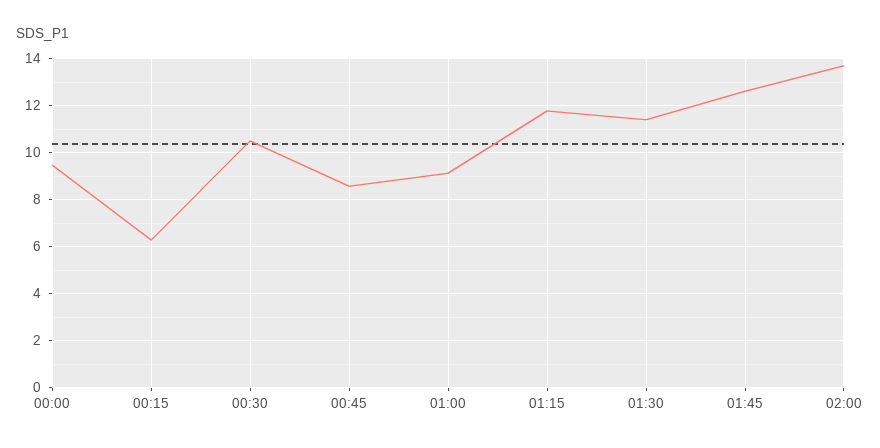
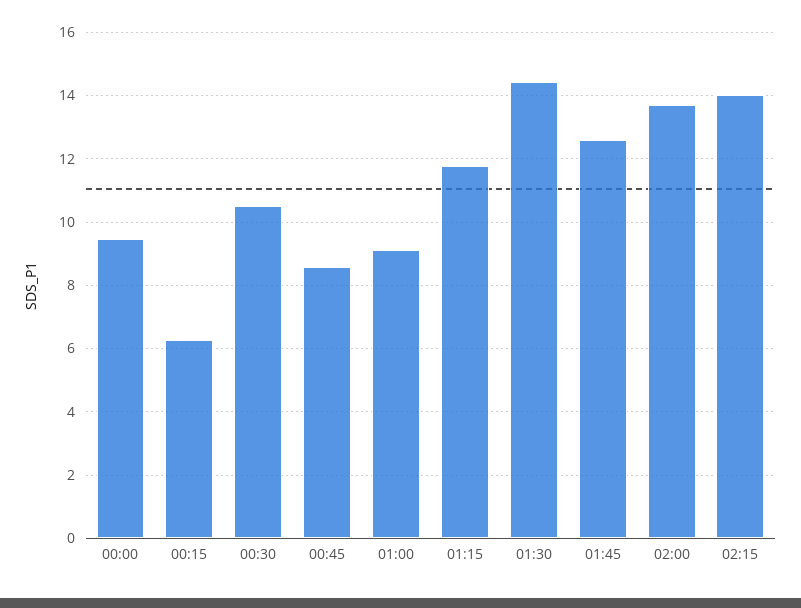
01:30: 11.5 -> 14.4
02:15: none -> 14

